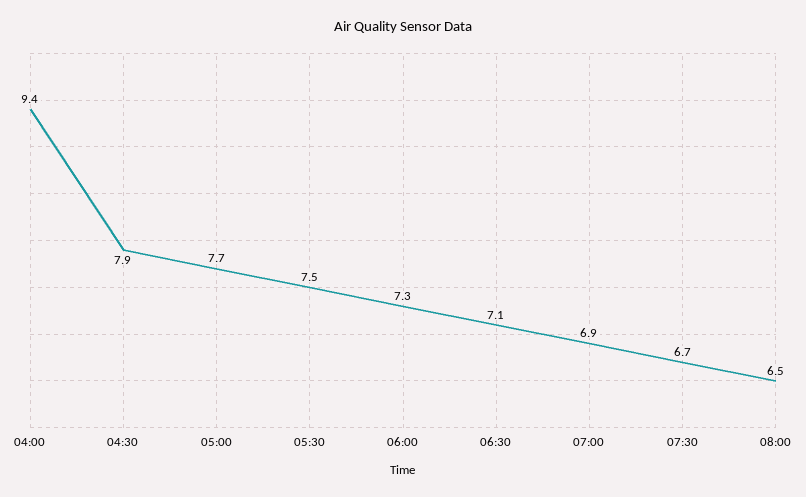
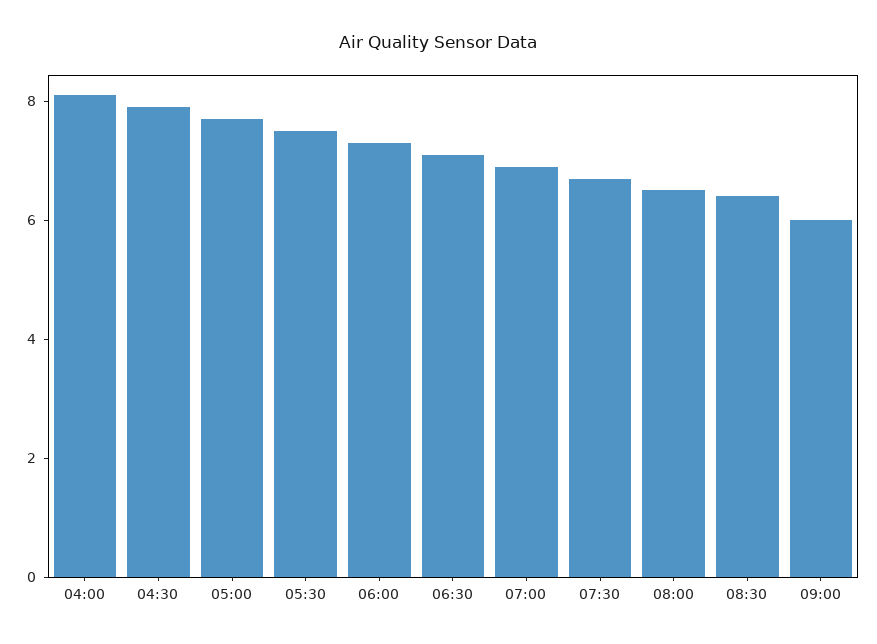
04:00: 9.4 -> 8
08:30: none -> 6.5
09:00: none -> 6

